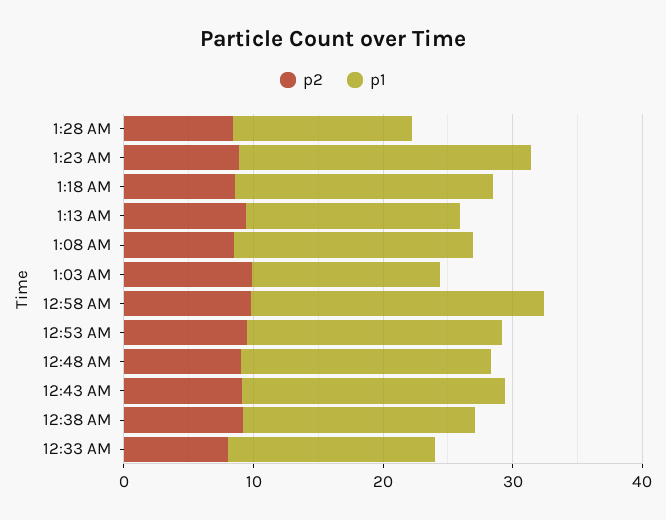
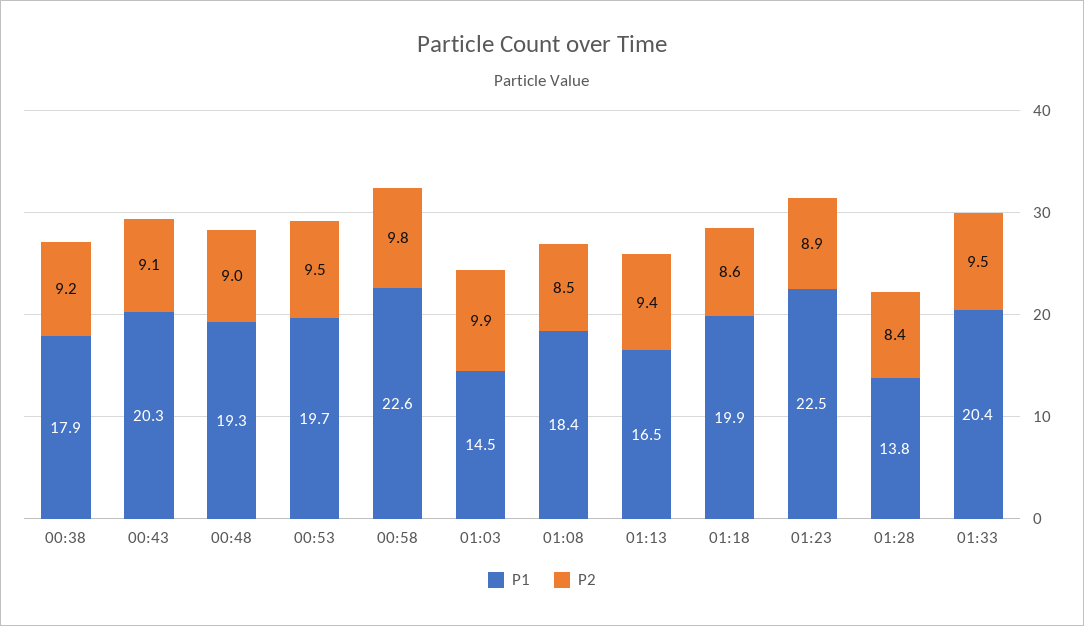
p2, 12:33 AM: 8 -> none
p1, 12:33 AM: 16 -> none
p1, 01:33: none -> 20.4
p2, 01:33: none -> 9.5

